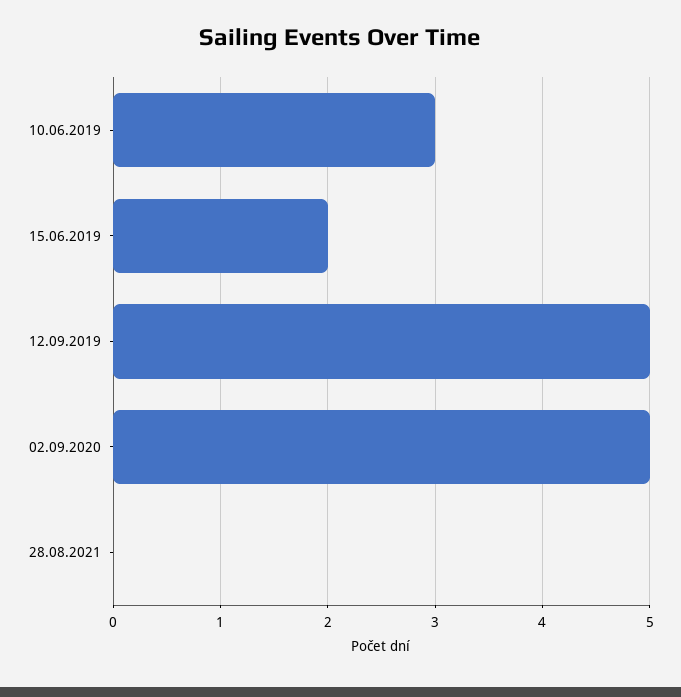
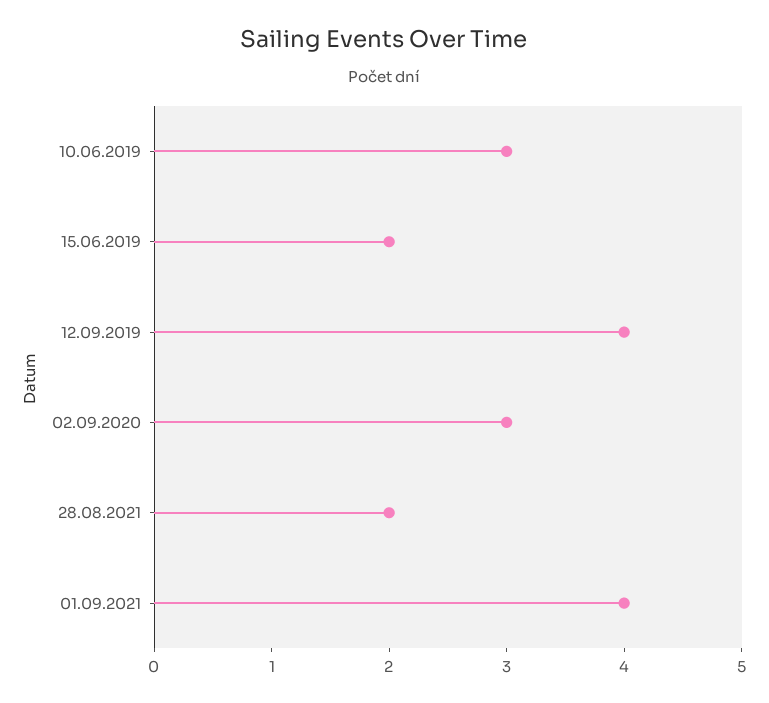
12.09.2019: 5 -> 4
02.09.2020: 5 -> 3
28.08.2021: 0 -> 2
01.09.2021: none -> 4

